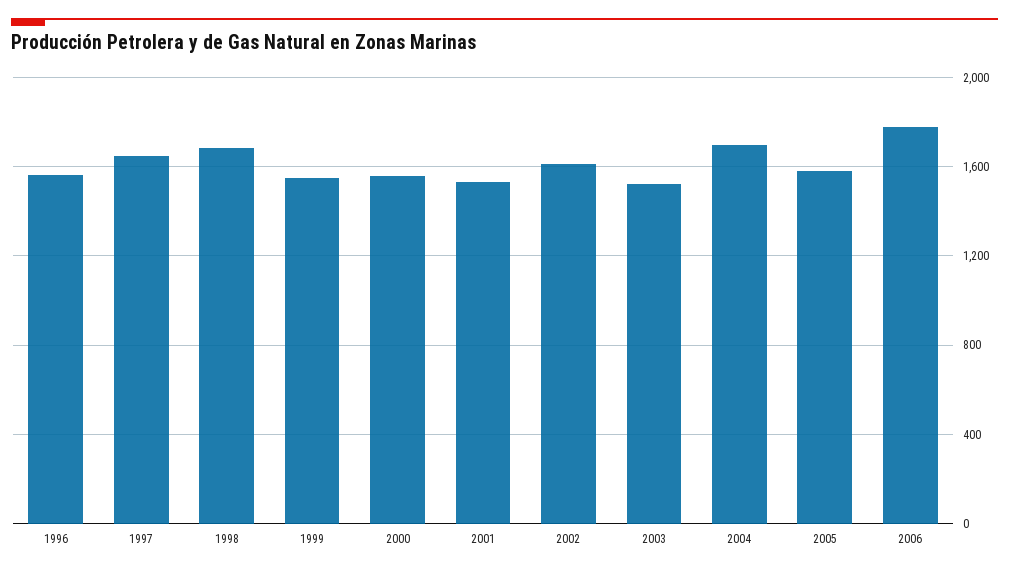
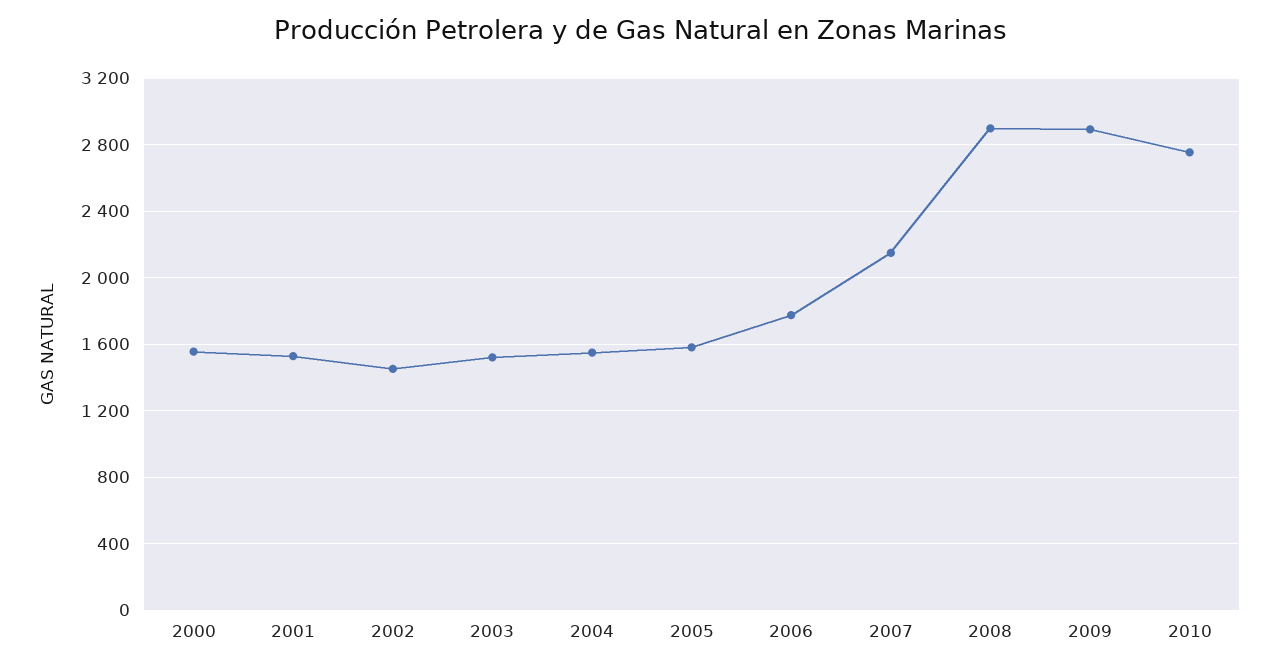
1996: 1550 -> none
1997: 1650 -> none
1998: 1700 -> none
1999: 1550 -> none
2002: 1600 -> 1450
2004: 1700 -> 1550
2007: none -> 2150
2008: none -> 2900
2009: none -> 2900
2010: none -> 2750

